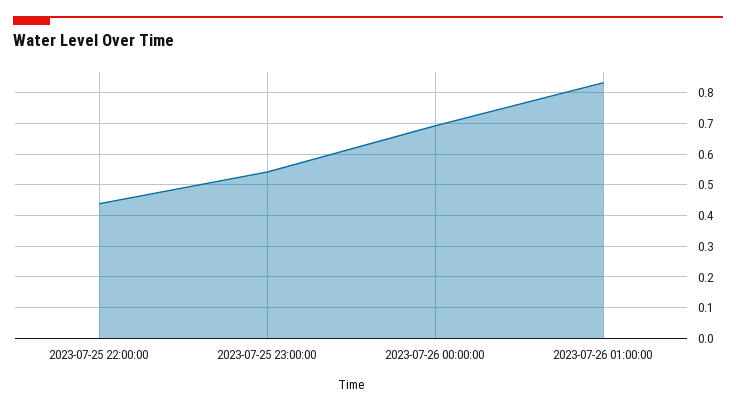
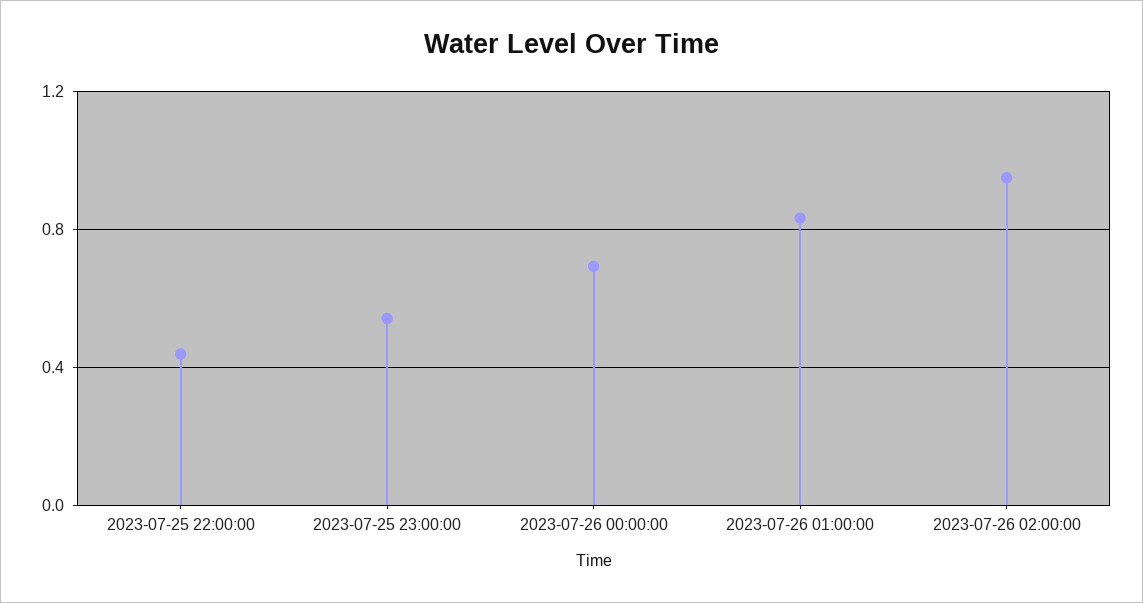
2023-07-26 02:00:00: none -> 0.95

